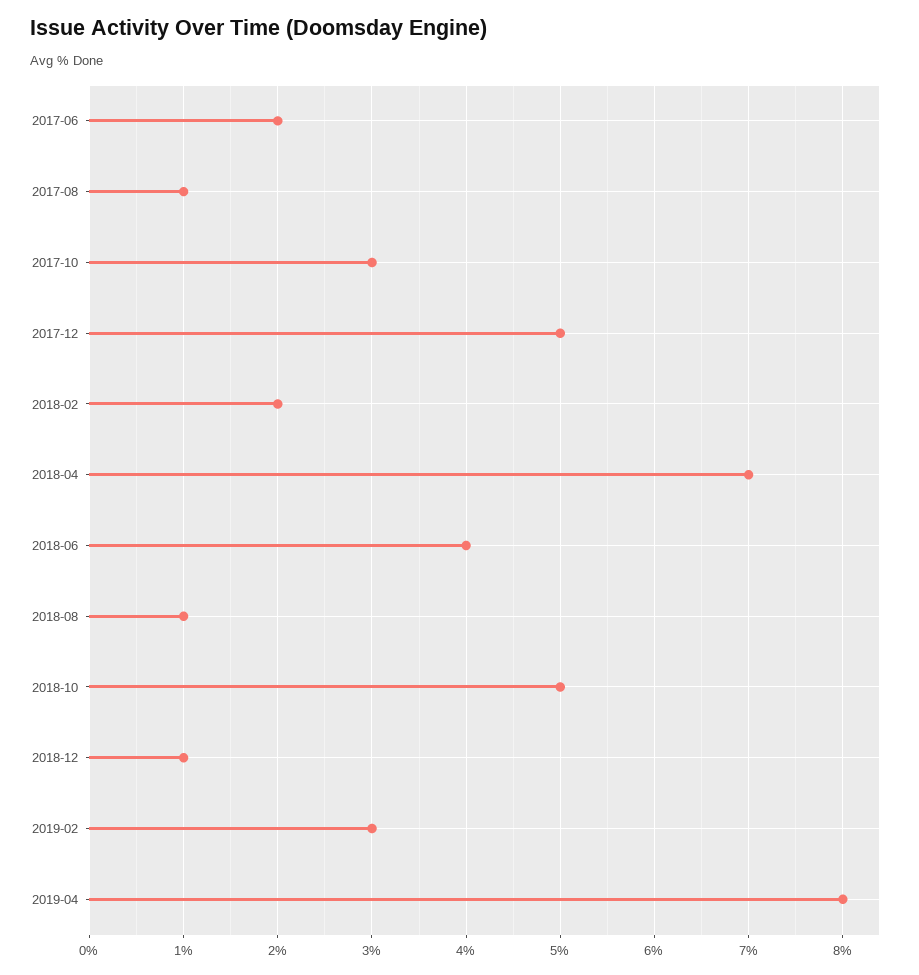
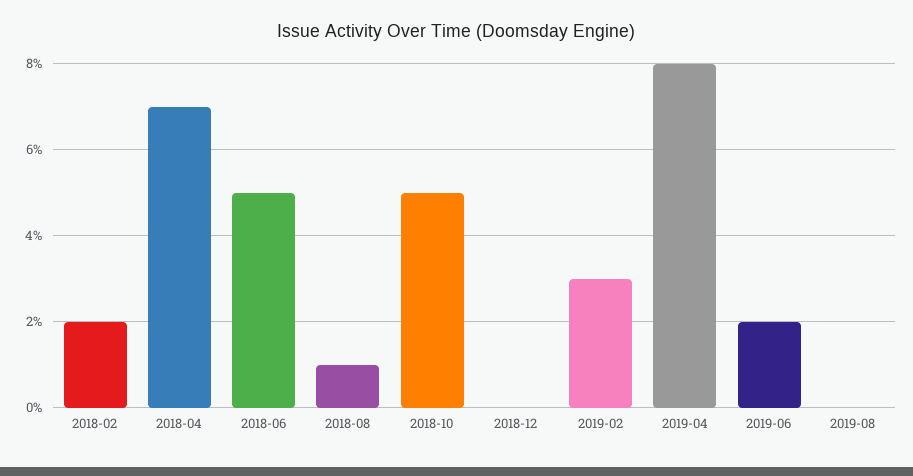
2017-06: 2 -> none
2017-08: 1 -> none
2017-10: 3 -> none
2017-12: 5 -> none
2018-06: 4 -> 5
2018-12: 1 -> 0
2019-06: none -> 2
2019-08: none -> 0

